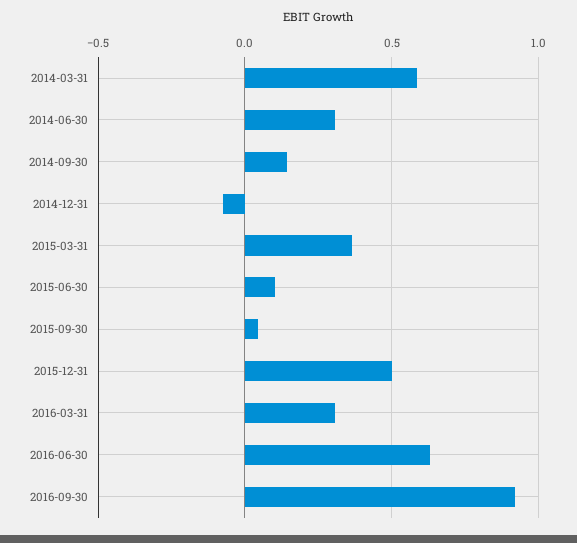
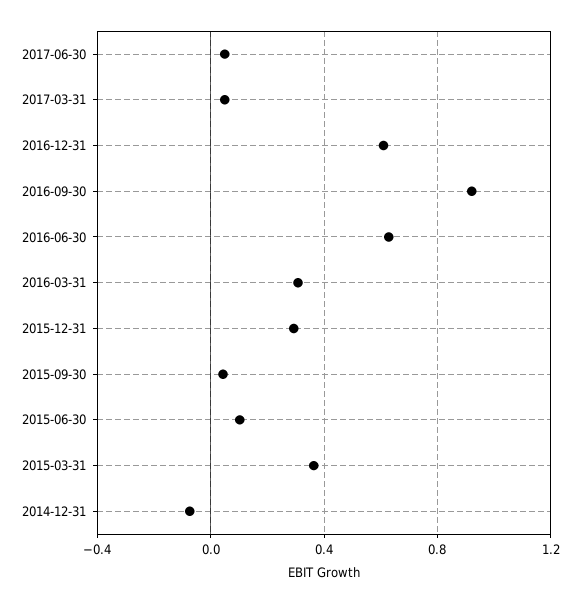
2014-03-31: 0.6 -> none
2014-06-30: 0.3 -> none
2014-09-30: 0.15 -> none
2015-12-31: 0.5 -> 0.3
2017-06-30: none -> 0.05
2017-03-31: none -> 0.05
2016-12-31: none -> 0.6

